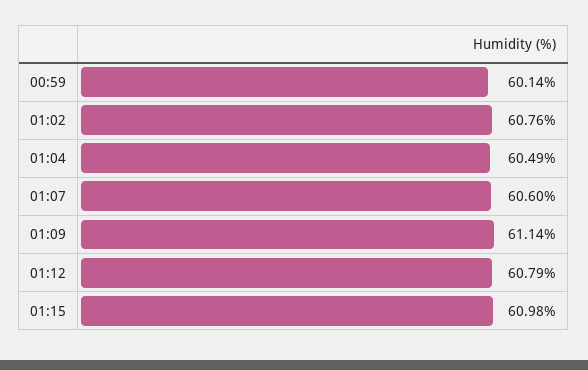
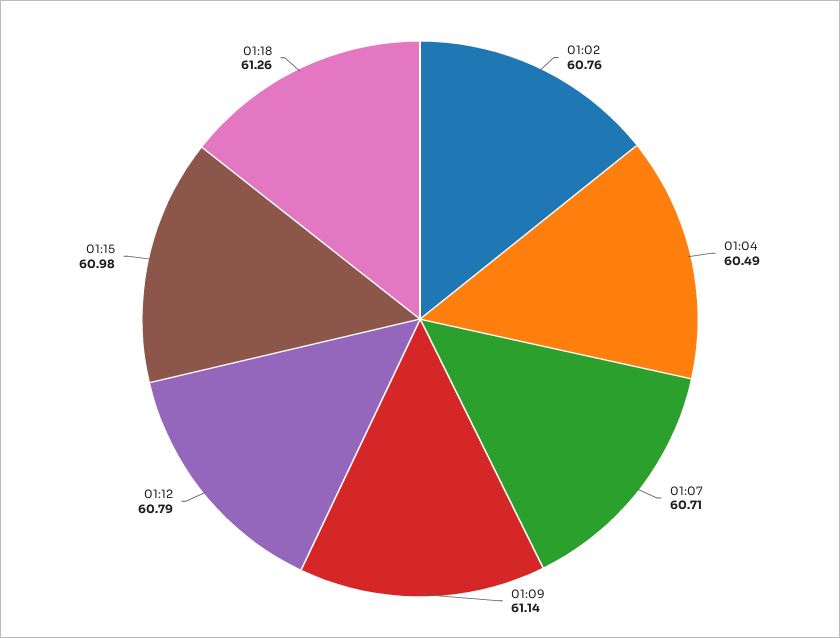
00:59: 60.14 -> none
01:07: 60.6 -> 60.71
01:18: none -> 61.26

